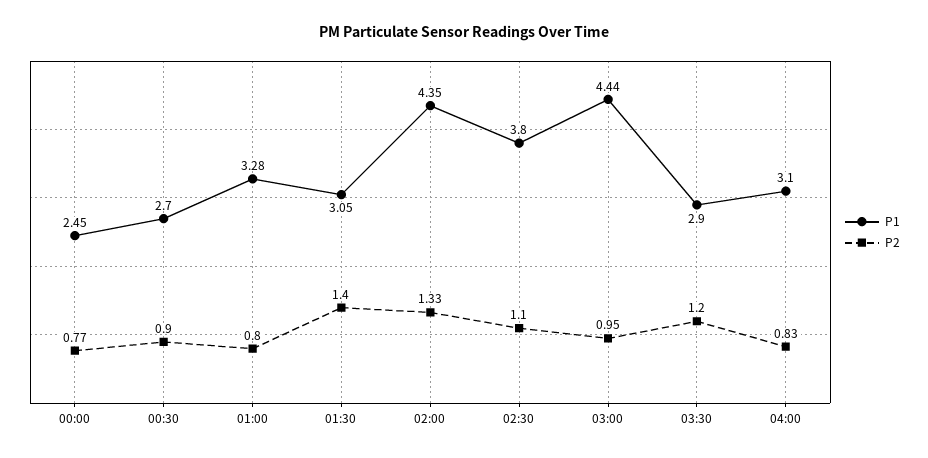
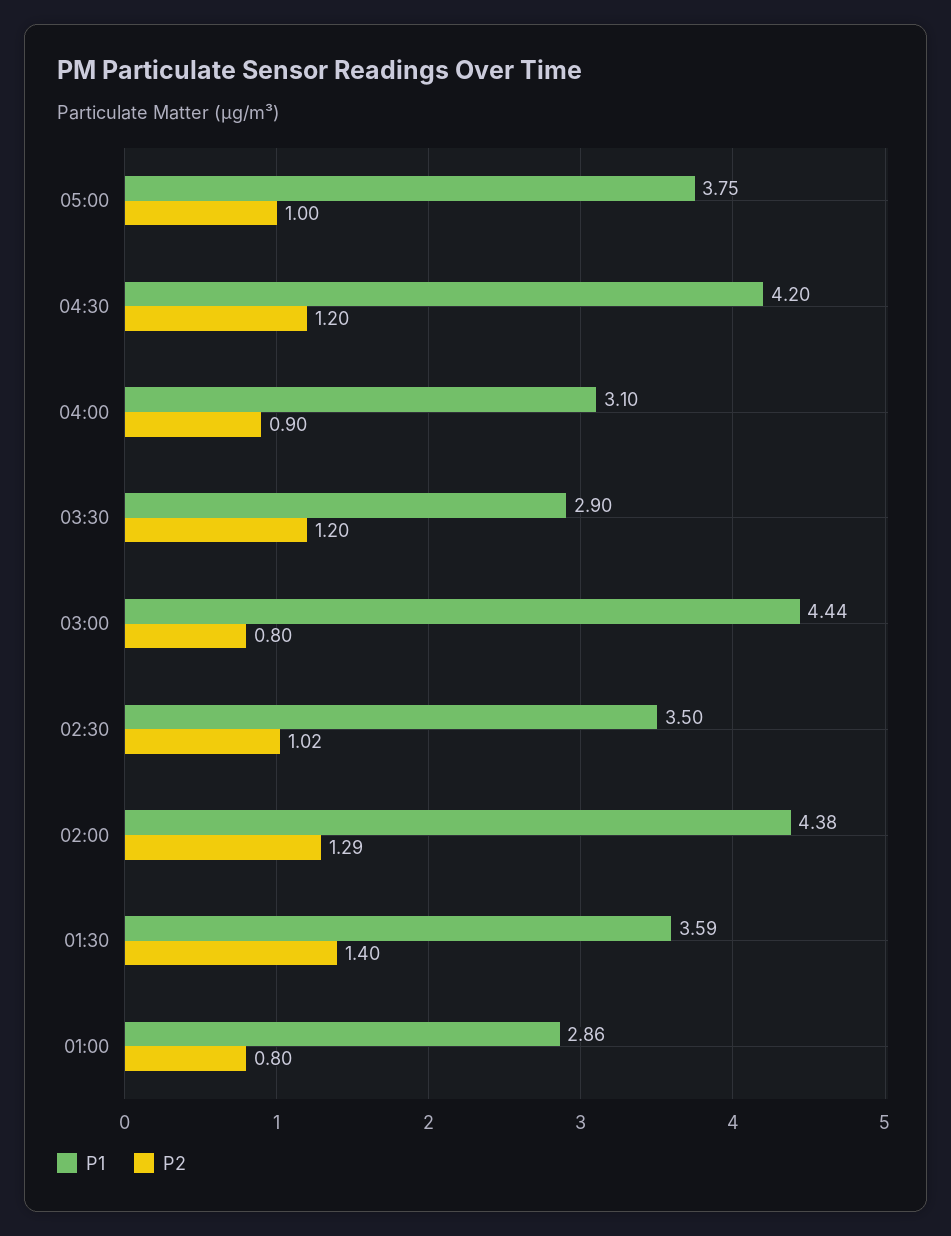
P1, 00:00: 2.45 -> none
P2, 00:00: 0.77 -> none
P1, 00:30: 2.7 -> none
P2, 00:30: 0.9 -> none
P1, 01:00: 3.28 -> 2.86
P1, 01:30: 3.05 -> 3.59
P1, 02:00: 4.35 -> 4.38
P2, 02:00: 1.33 -> 1.29
P1, 02:30: 3.8 -> 3.5
P2, 02:30: 1.1 -> 1.02
P2, 03:00: 0.95 -> 0.8
P2, 04:00: 0.83 -> 0.9
P1, 05:00: none -> 3.75
P2, 05:00: none -> 1
P1, 04:30: none -> 4.2
P2, 04:30: none -> 1.2

